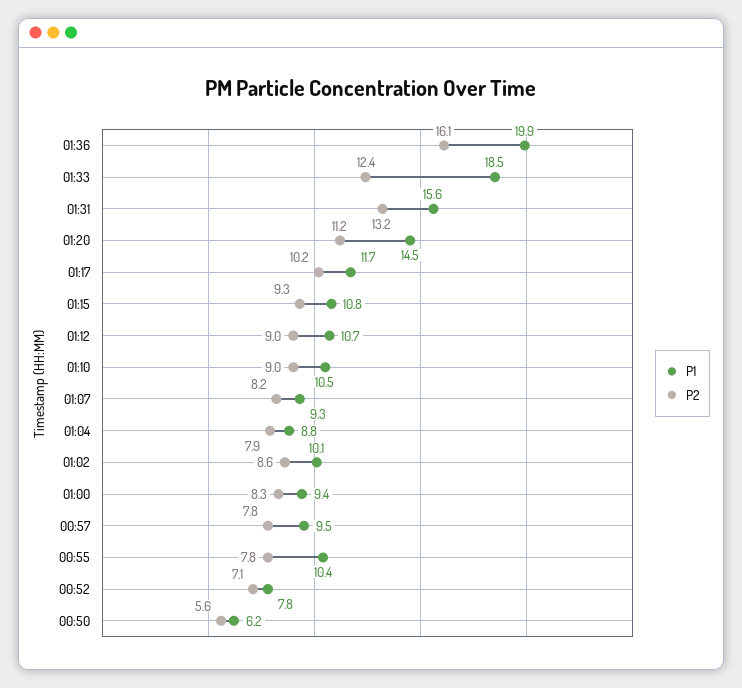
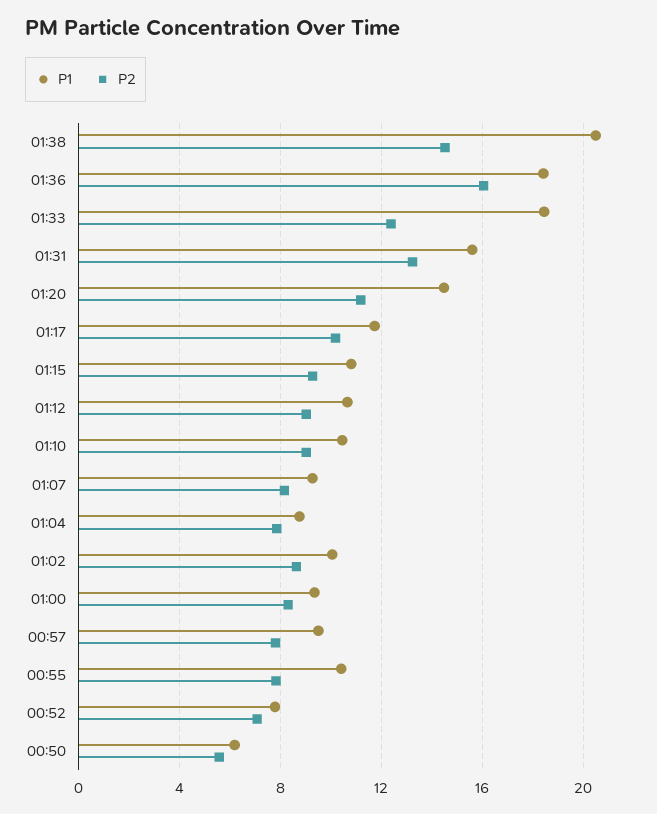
P1, 01:36: 19.9 -> 18.5
P1, 01:38: none -> 20.5
P2, 01:38: none -> 14.5

